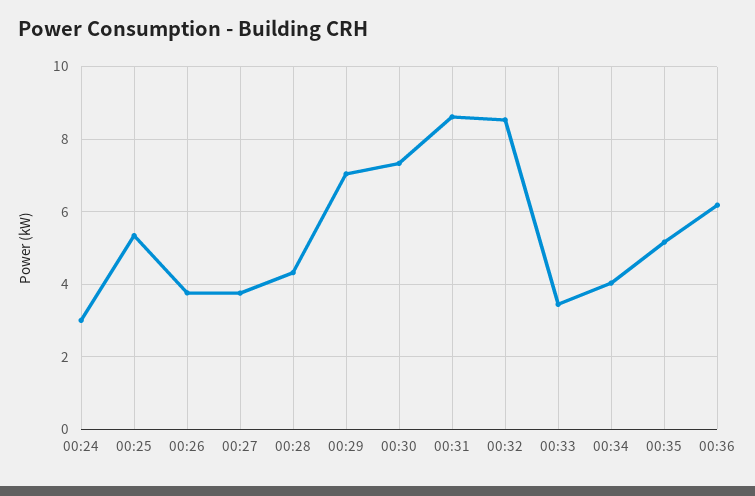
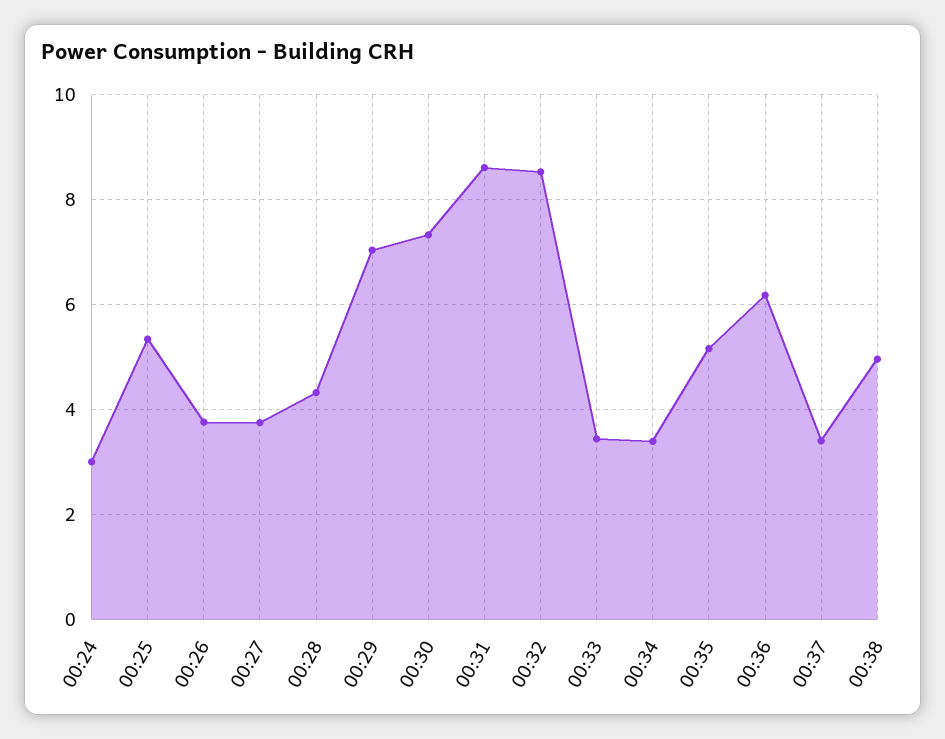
00:34: 4 -> 3.4
00:37: none -> 3.4
00:38: none -> 5

